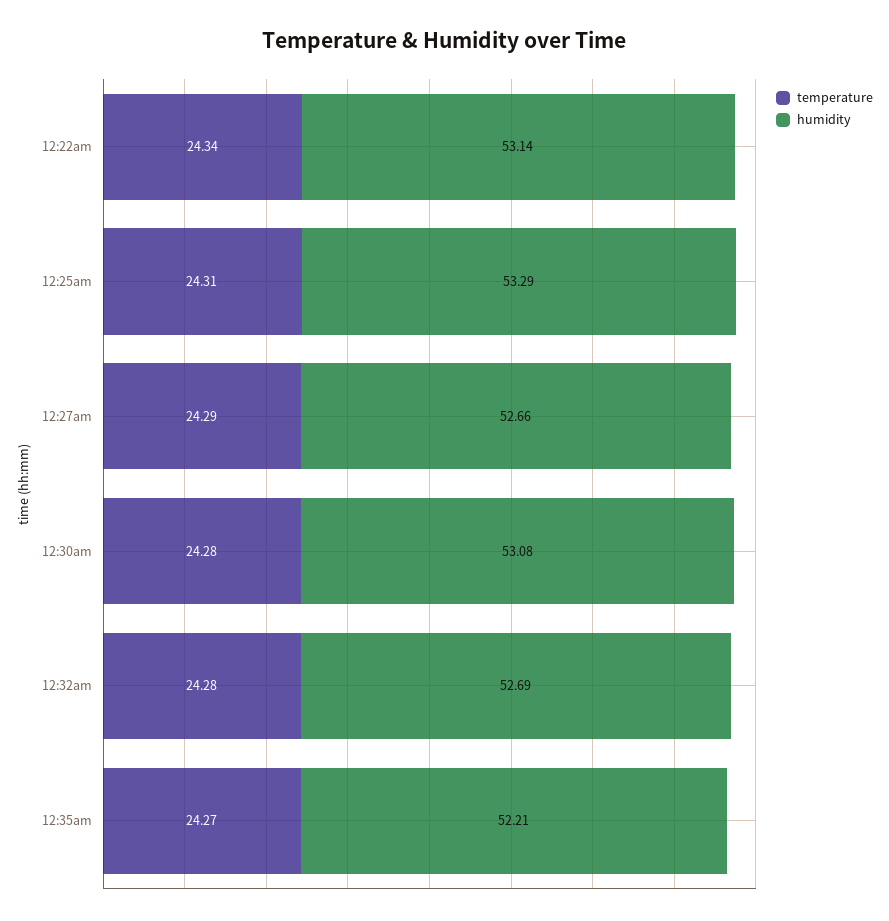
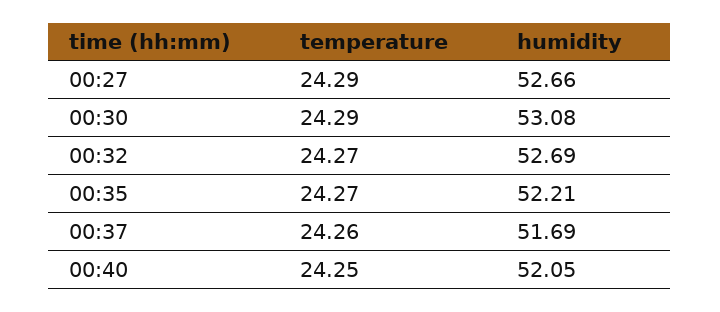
temperature, 12:22am: 24.34 -> none
humidity, 12:22am: 53.14 -> none
temperature, 12:25am: 24.31 -> none
humidity, 12:25am: 53.29 -> none
temperature, 12:30am: 24.28 -> 24.29
temperature, 12:32am: 24.28 -> 24.27
temperature, 00:37: none -> 24.26
humidity, 00:37: none -> 51.69
temperature, 00:40: none -> 24.25
humidity, 00:40: none -> 52.05

